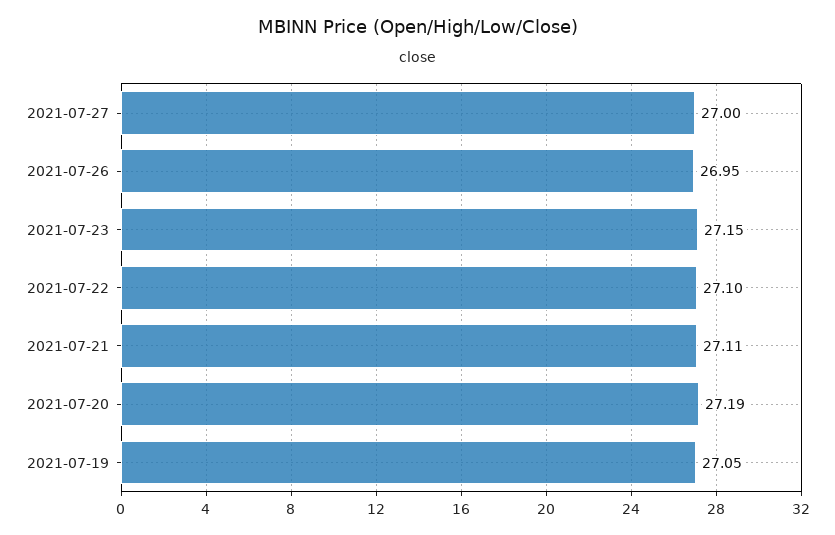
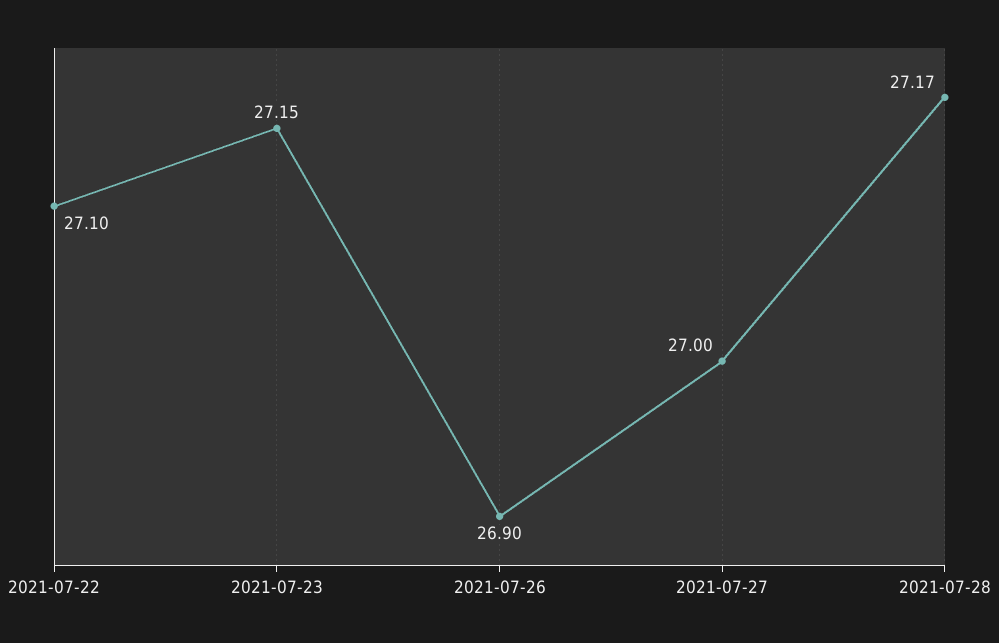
2021-07-26: 26.95 -> 26.9
2021-07-21: 27.11 -> none
2021-07-20: 27.19 -> none
2021-07-19: 27.05 -> none
2021-07-28: none -> 27.17

